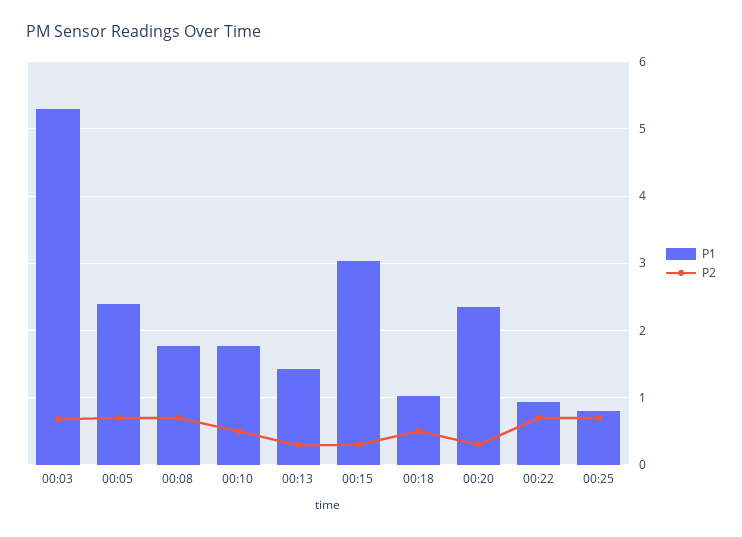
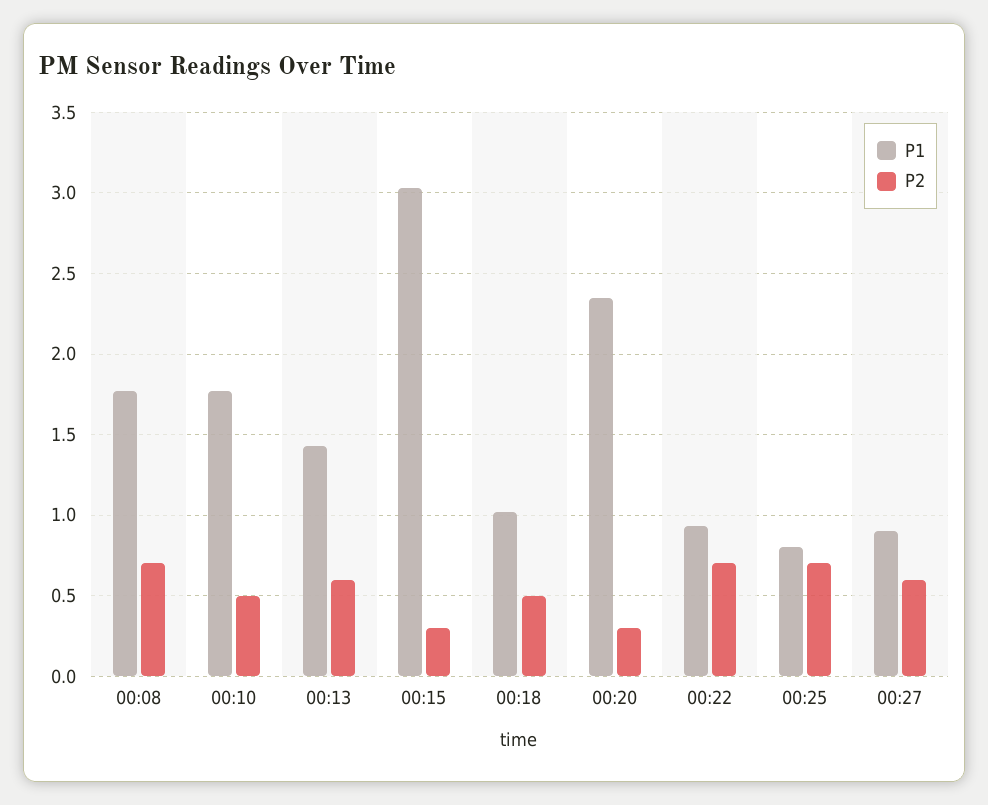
P1, 00:03: 5.3 -> none
P2, 00:03: 0.7 -> none
P1, 00:05: 2.4 -> none
P2, 00:05: 0.7 -> none
P2, 00:13: 0.3 -> 0.6
P1, 00:27: none -> 0.9
P2, 00:27: none -> 0.6

